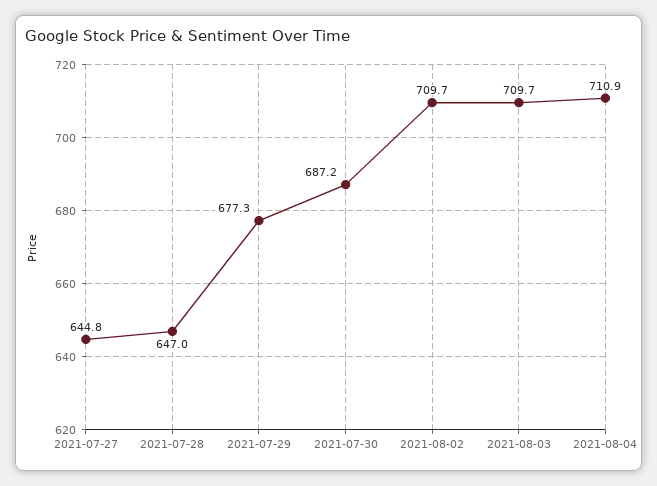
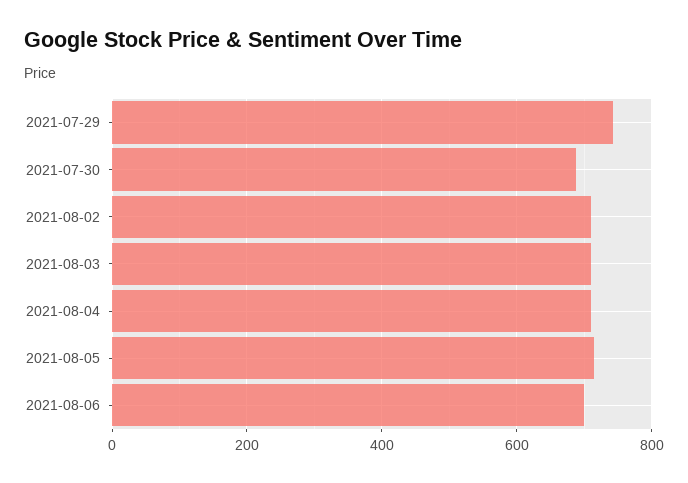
2021-07-27: 644.8 -> none
2021-07-28: 647 -> none
2021-07-29: 677.3 -> 740
2021-08-05: none -> 720
2021-08-06: none -> 700

